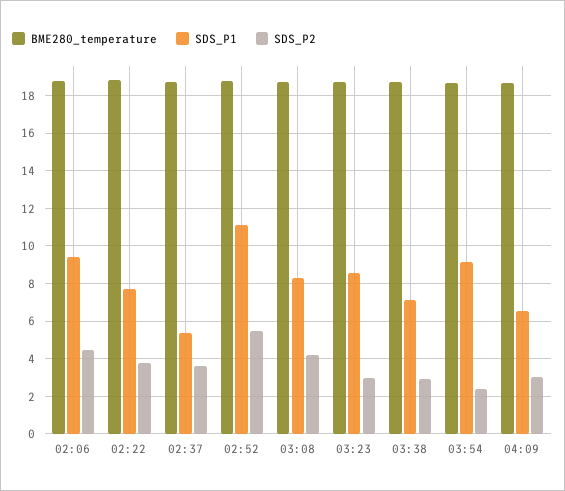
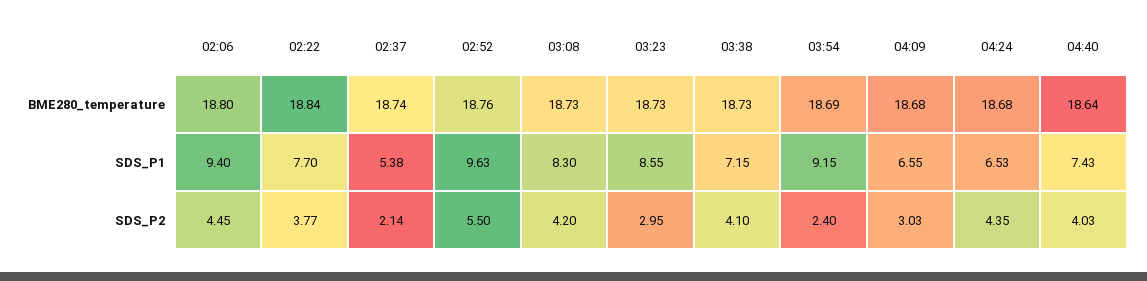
SDS_P2, 02:37: 3.5 -> 2.14
SDS_P1, 02:52: 11 -> 9.63
SDS_P2, 03:38: 3 -> 4.1
BME280_temperature, 04:24: none -> 18.68
BME280_temperature, 04:40: none -> 18.64
SDS_P1, 04:24: none -> 6.53
SDS_P1, 04:40: none -> 7.43
SDS_P2, 04:24: none -> 4.35
SDS_P2, 04:40: none -> 4.03

